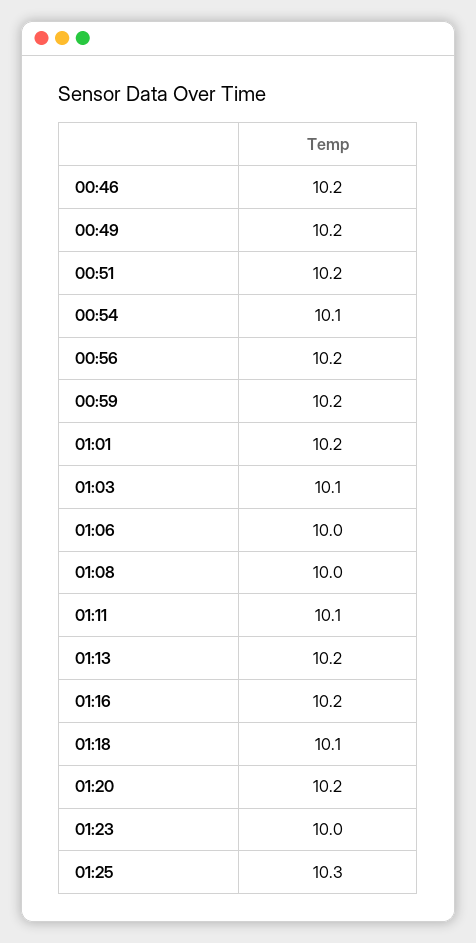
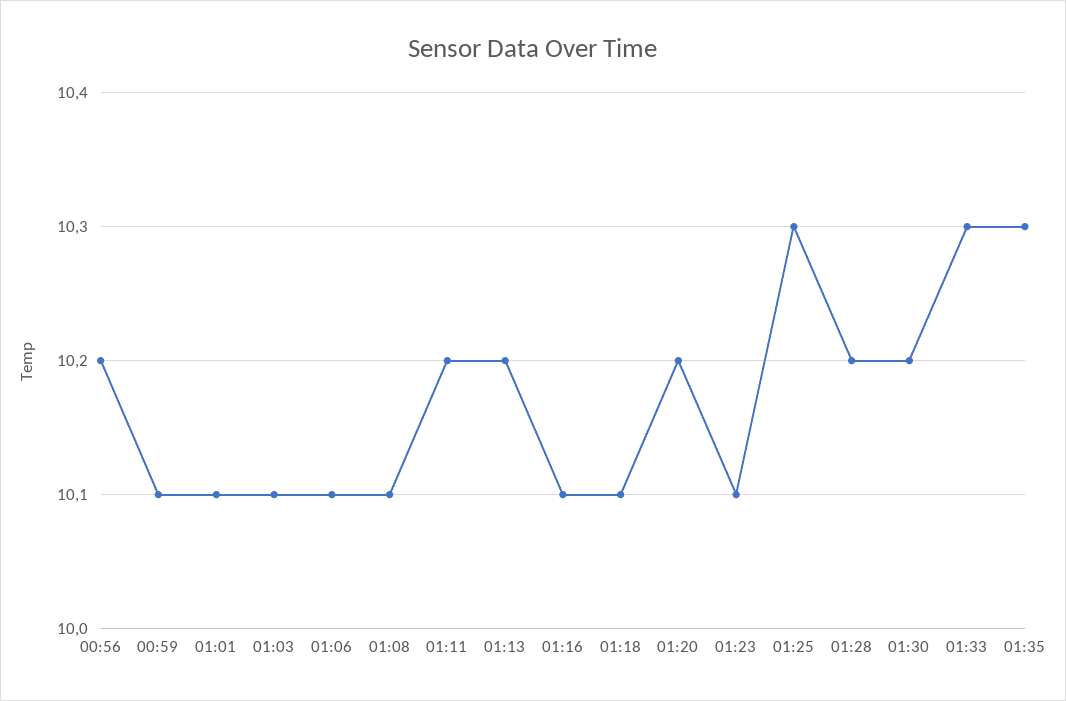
00:46: 10.2 -> none
00:49: 10.2 -> none
00:51: 10.2 -> none
00:54: 10.1 -> none
00:59: 10.2 -> 10.1
01:01: 10.2 -> 10.1
01:06: 10 -> 10.1
01:08: 10 -> 10.1
01:11: 10.1 -> 10.2
01:16: 10.2 -> 10.1
01:23: 10 -> 10.1
01:28: none -> 10.2
01:30: none -> 10.2
01:33: none -> 10.3
01:35: none -> 10.3

